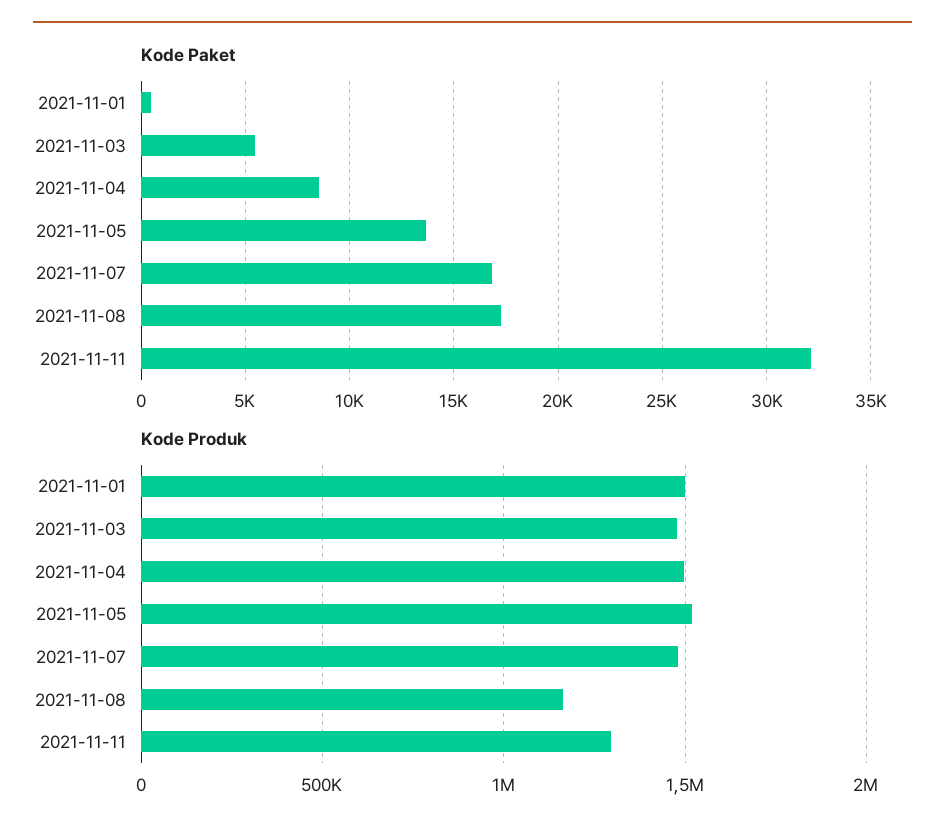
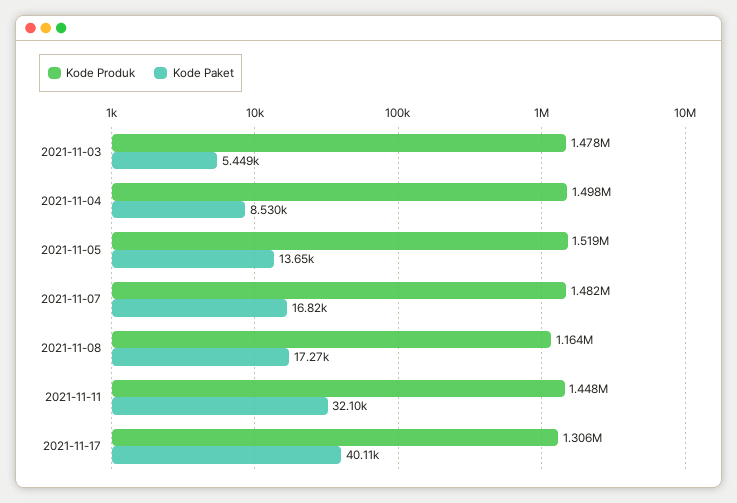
Kode Paket, 2021-11-01: 500 -> none
Kode Produk, 2021-11-01: 1500000 -> none
Kode Produk, 2021-11-11: 1300000 -> 1448000
Kode Produk, 2021-11-17: none -> 1306000
Kode Paket, 2021-11-17: none -> 40110

